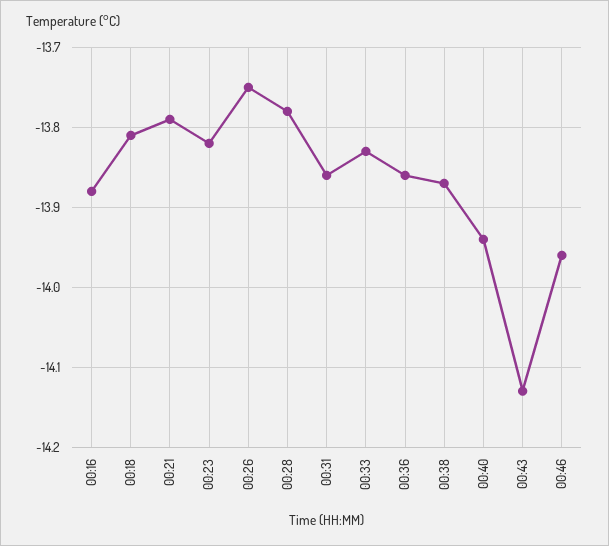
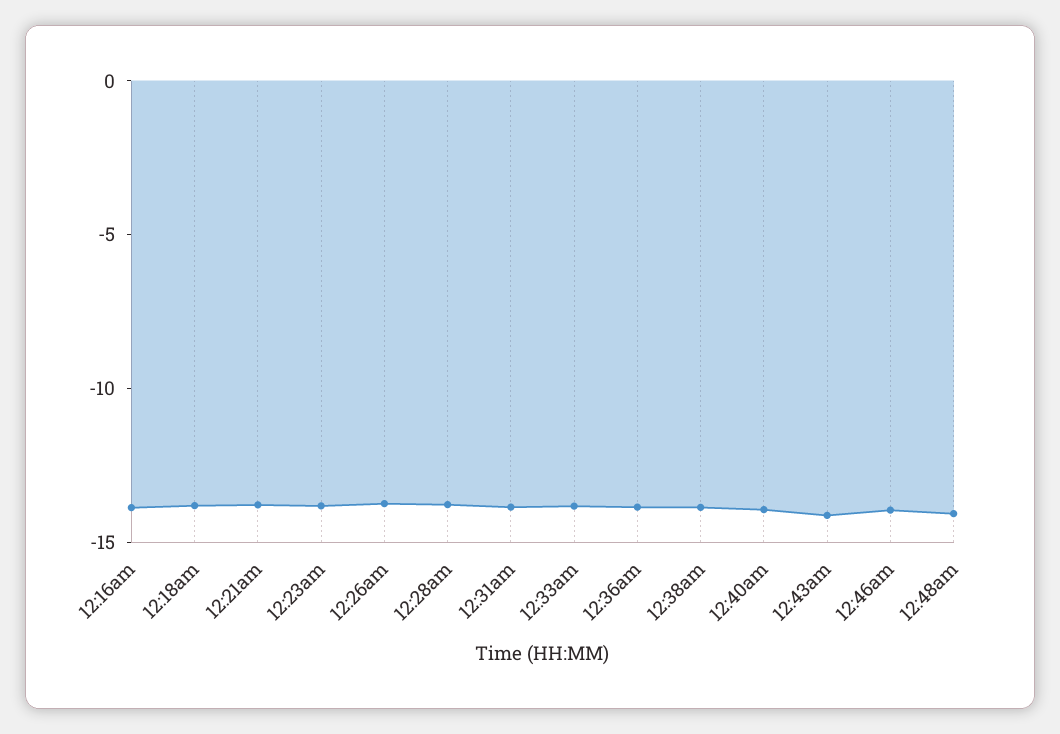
12:48am: none -> -14

